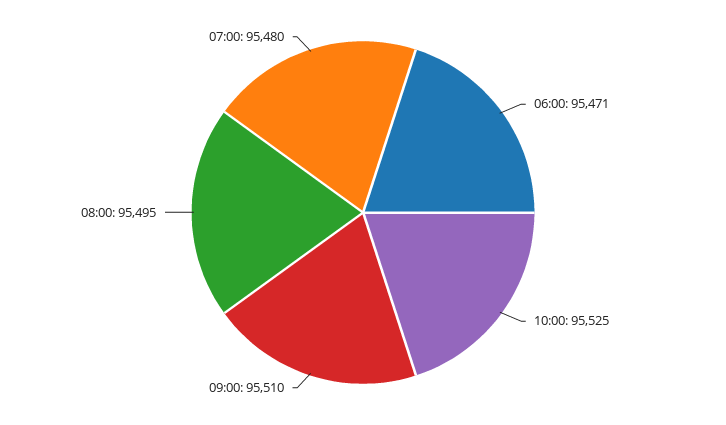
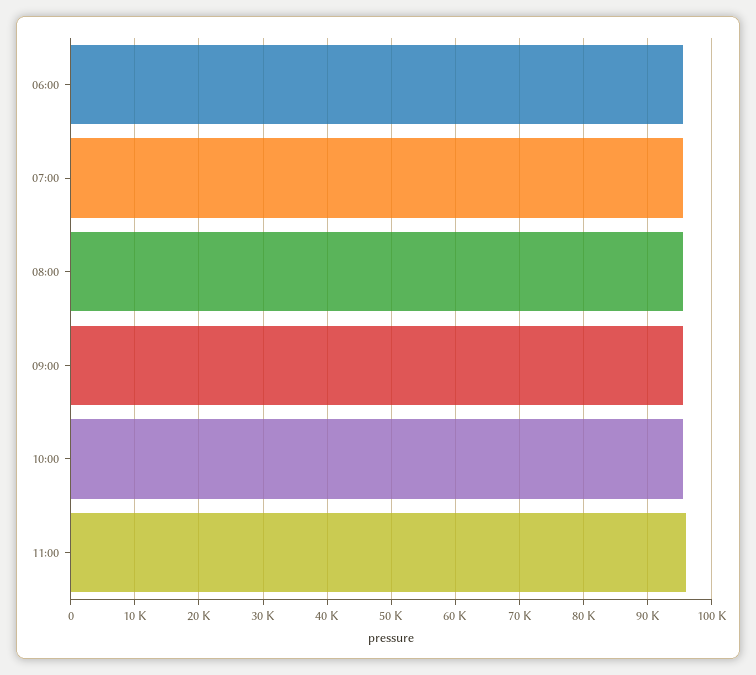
11:00: none -> 96000

